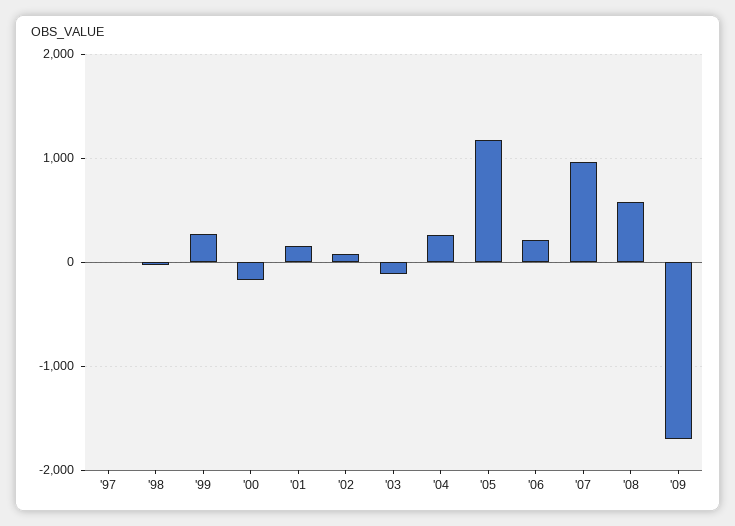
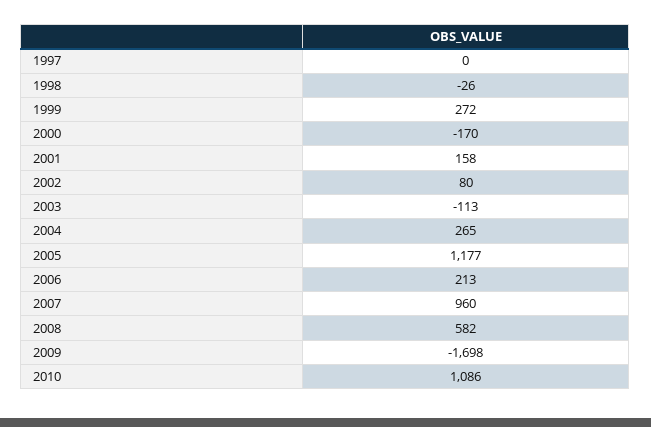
2010: none -> 1086

